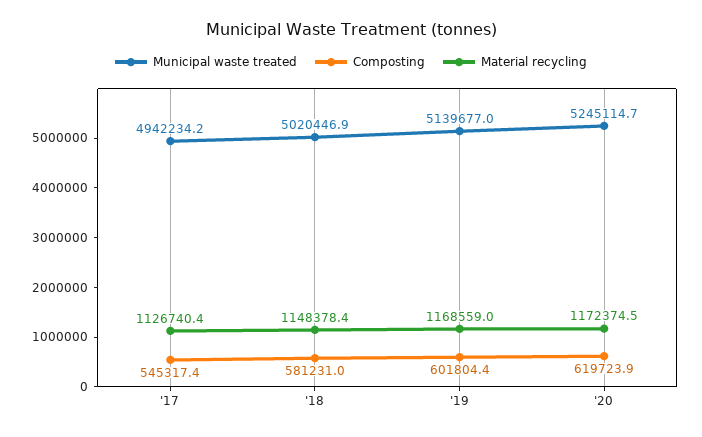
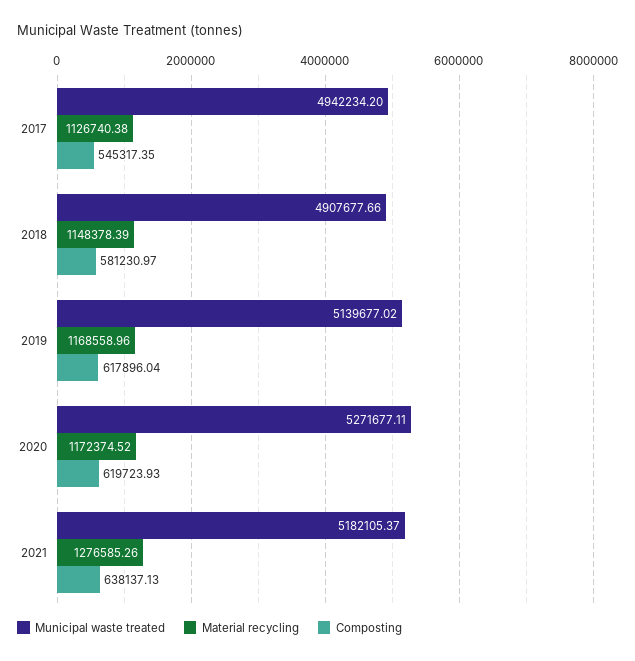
Municipal waste treated, '18: 5020446.9 -> 4907677.66
Composting, '19: 601804.4 -> 617896.04
Municipal waste treated, '20: 5245114.7 -> 5271677.11
Municipal waste treated, 2021: none -> 5182105.37
Material recycling, 2021: none -> 1276585.26
Composting, 2021: none -> 638137.13

